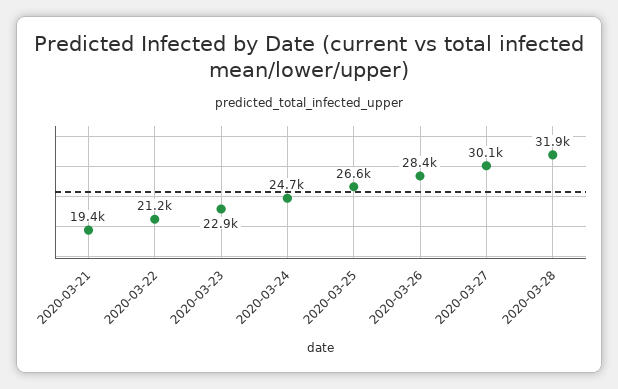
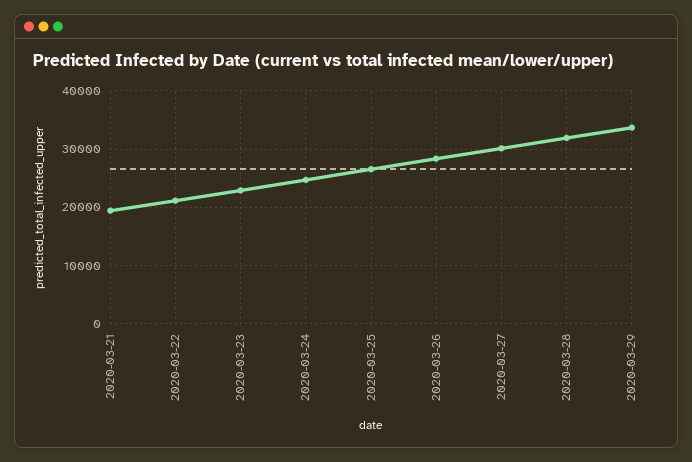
2020-03-29: none -> 34000

